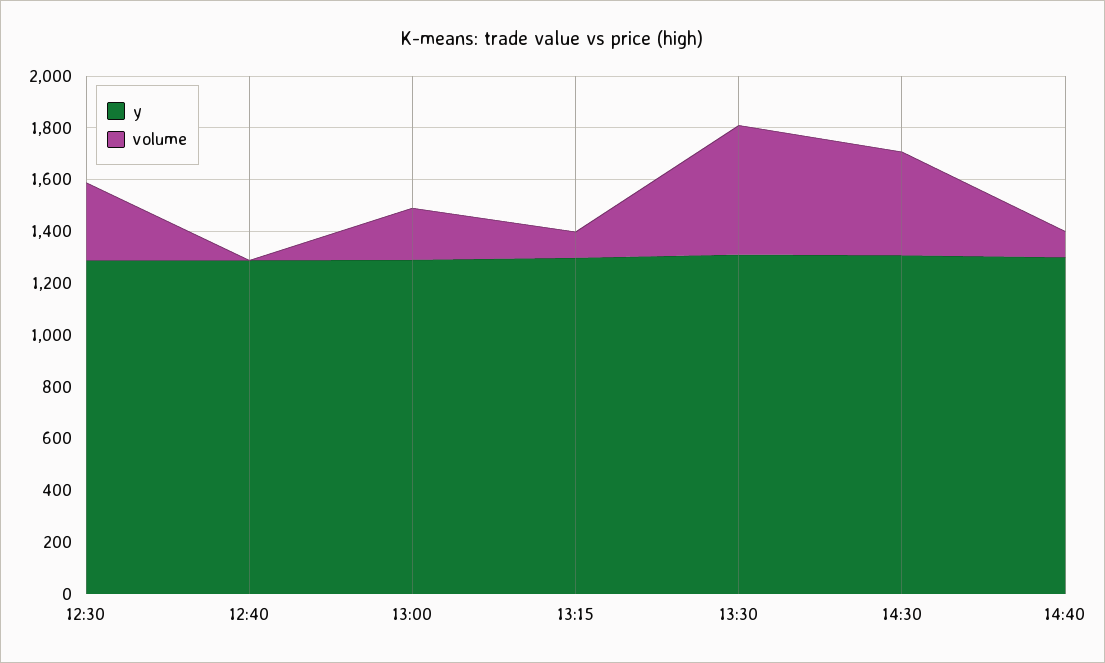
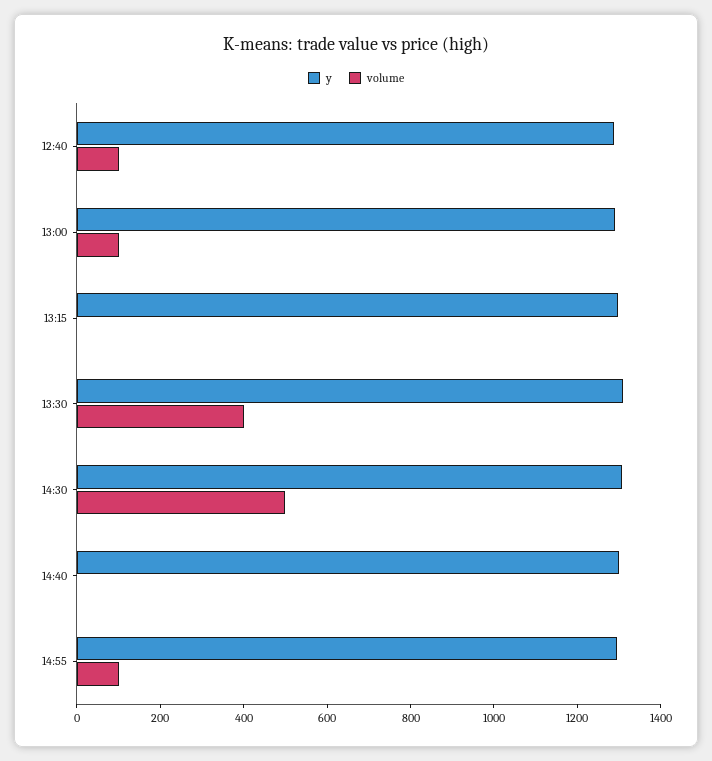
y, 12:30: 1300 -> none
volume, 12:30: 300 -> none
volume, 12:40: 0 -> 100
volume, 13:00: 200 -> 100
volume, 13:15: 100 -> 0
volume, 13:30: 500 -> 400
volume, 14:30: 400 -> 500
volume, 14:40: 100 -> 0
y, 14:55: none -> 1300
volume, 14:55: none -> 100

